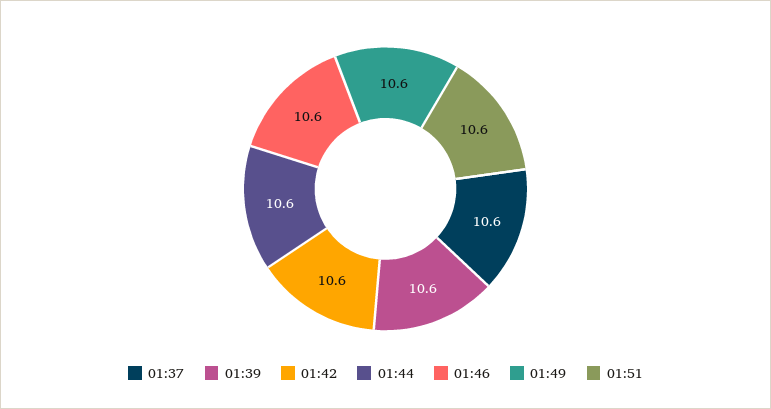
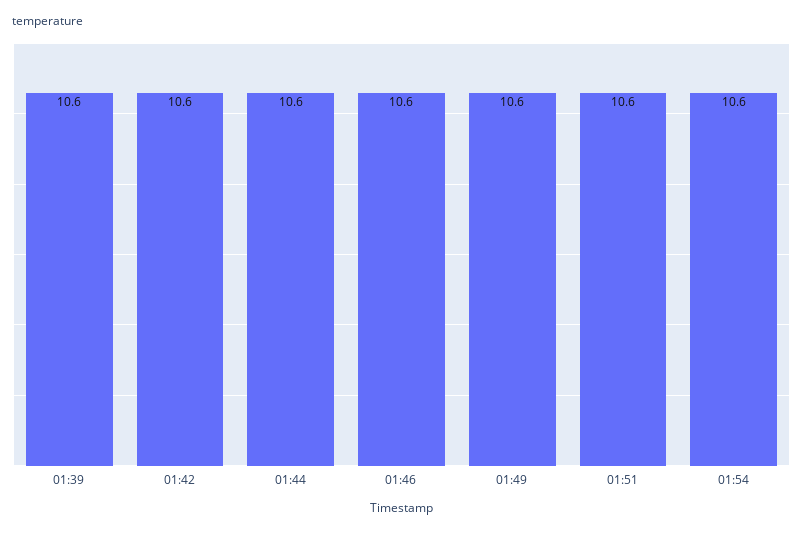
01:37: 10.6 -> none
01:54: none -> 10.6

